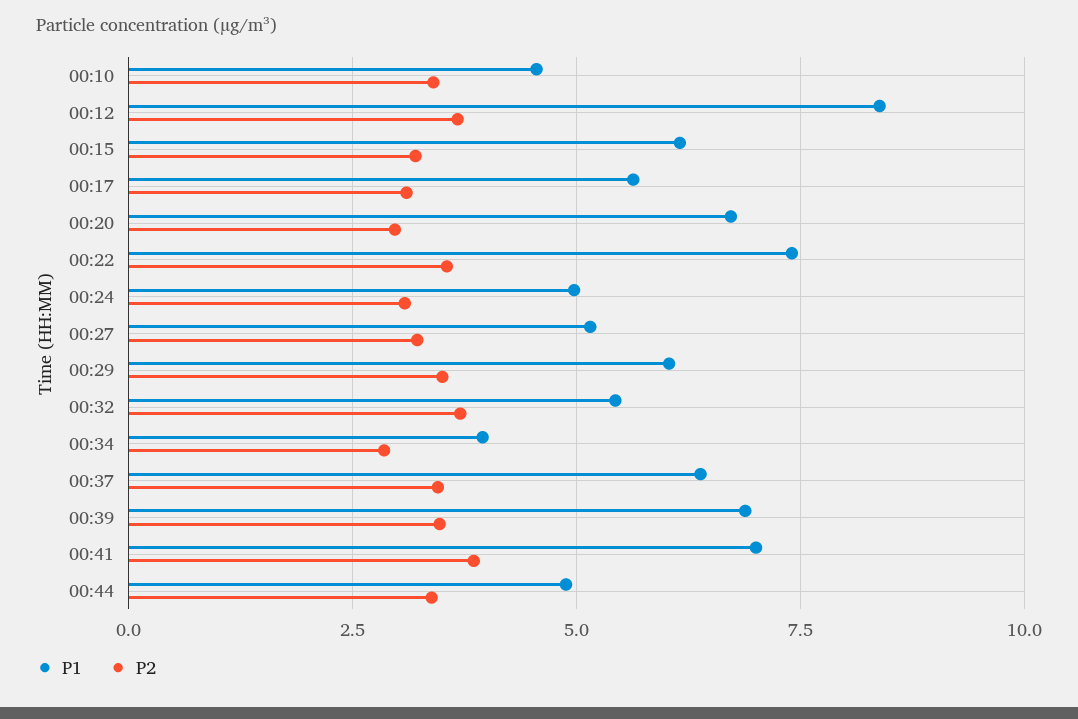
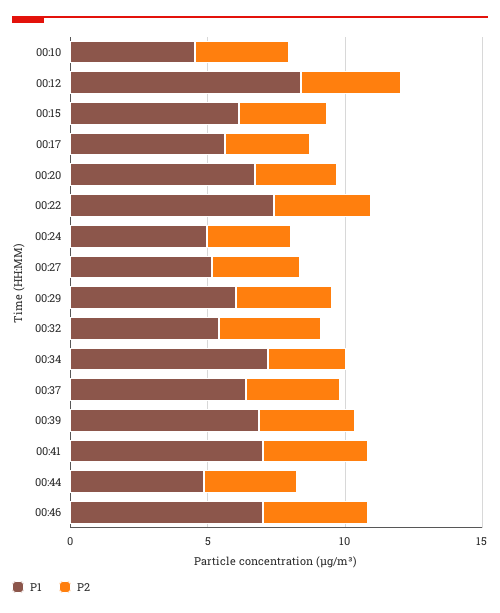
P1, 00:34: 4 -> 7
P1, 00:46: none -> 7
P2, 00:46: none -> 4

